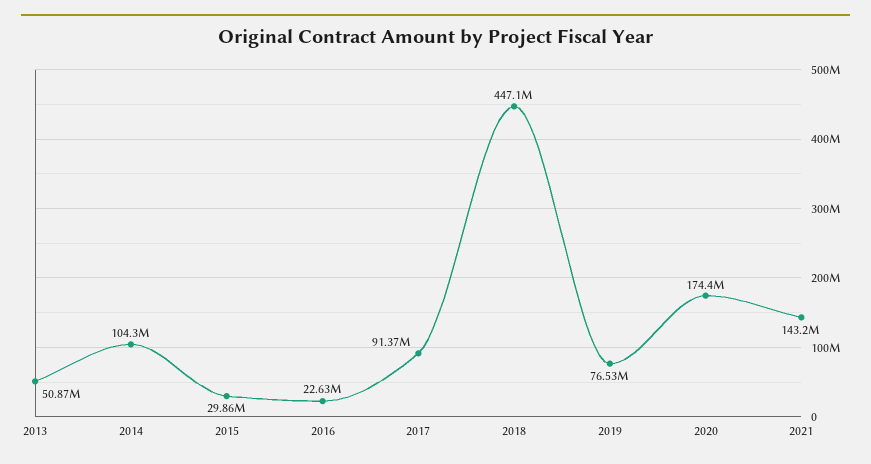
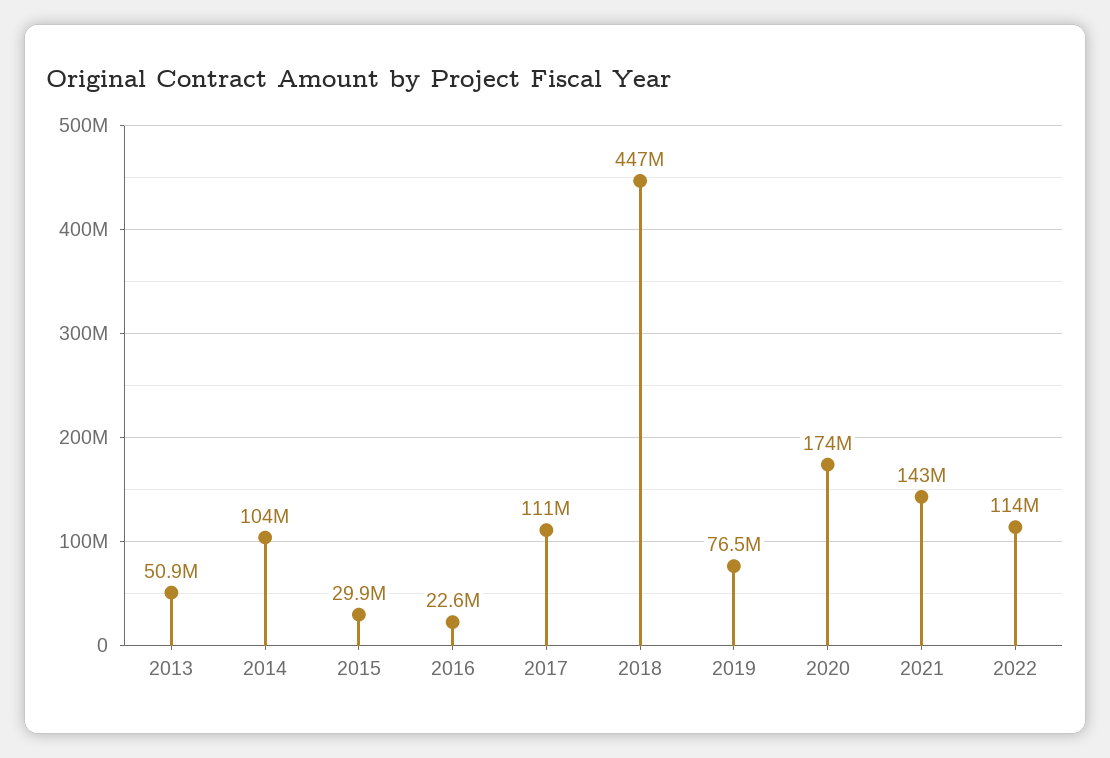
2017: 91370000 -> 111000000
2022: none -> 114000000

